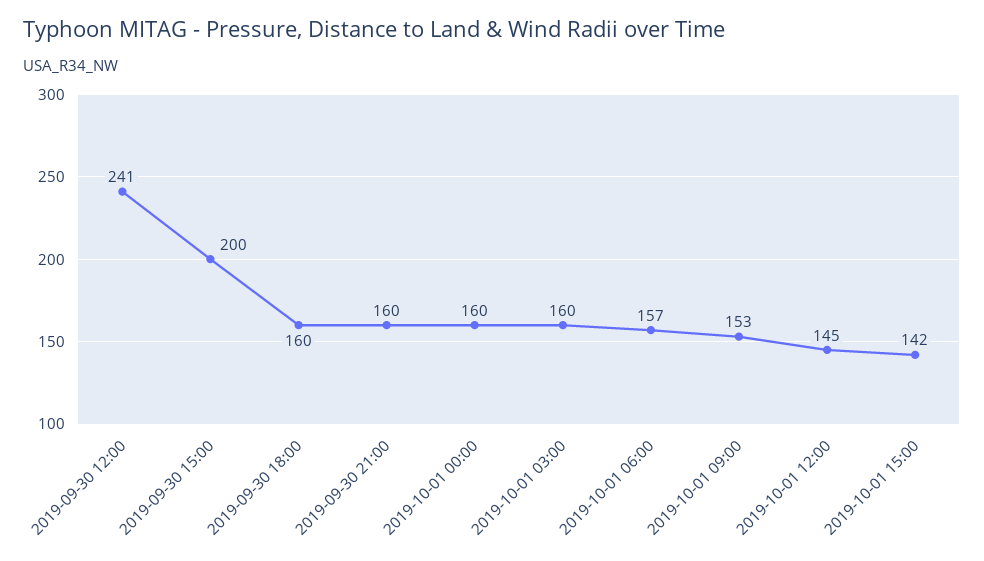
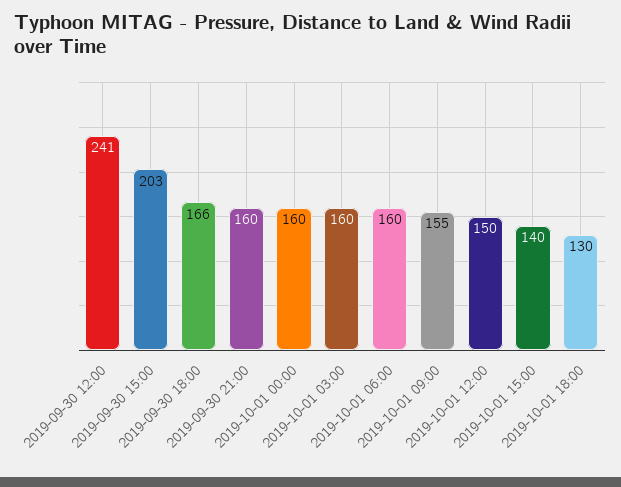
2019-09-30 15:00: 200 -> 203
2019-09-30 18:00: 160 -> 166
2019-10-01 06:00: 157 -> 160
2019-10-01 09:00: 153 -> 155
2019-10-01 12:00: 145 -> 150
2019-10-01 15:00: 142 -> 140
2019-10-01 18:00: none -> 130

